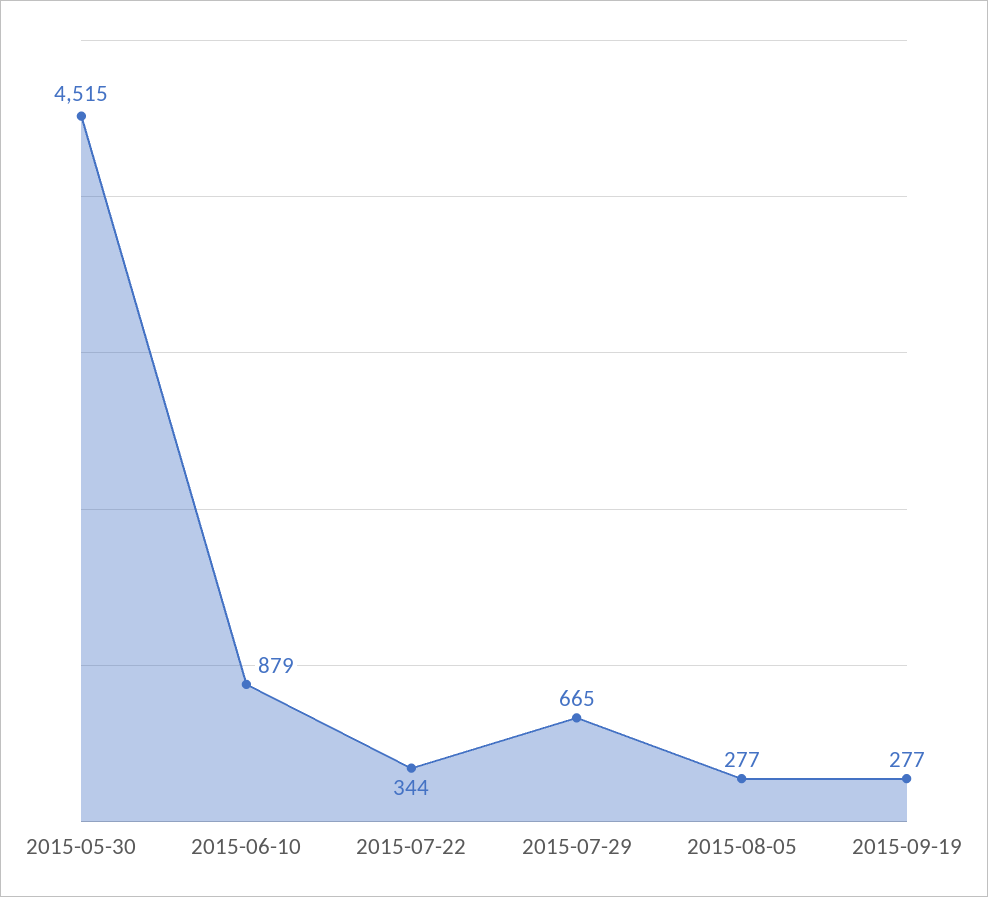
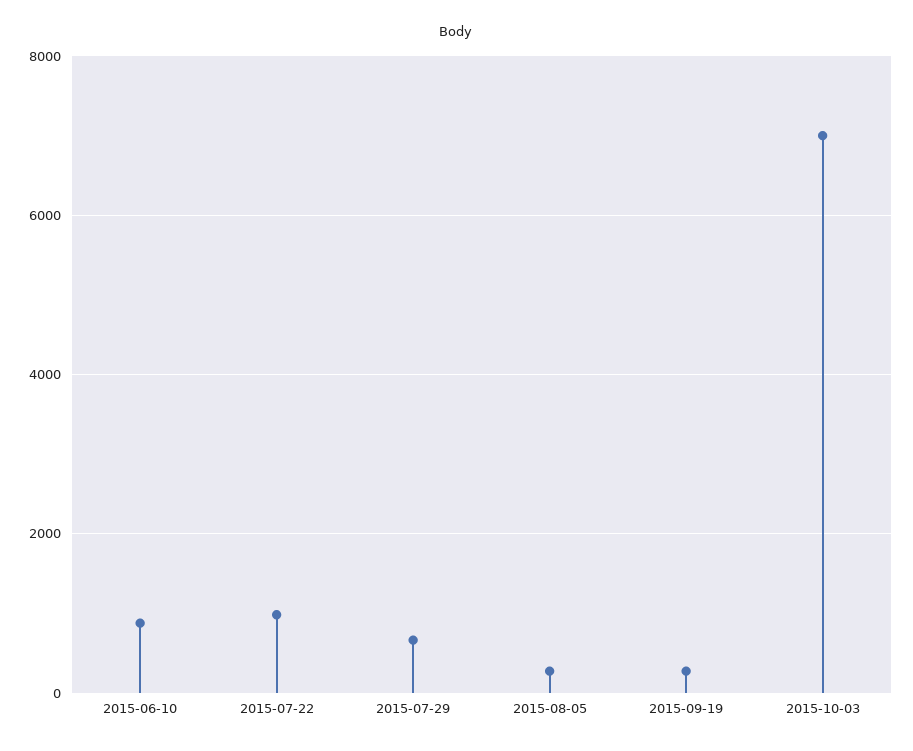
2015-05-30: 4515 -> none
2015-07-22: 344 -> 1000
2015-10-03: none -> 7000

